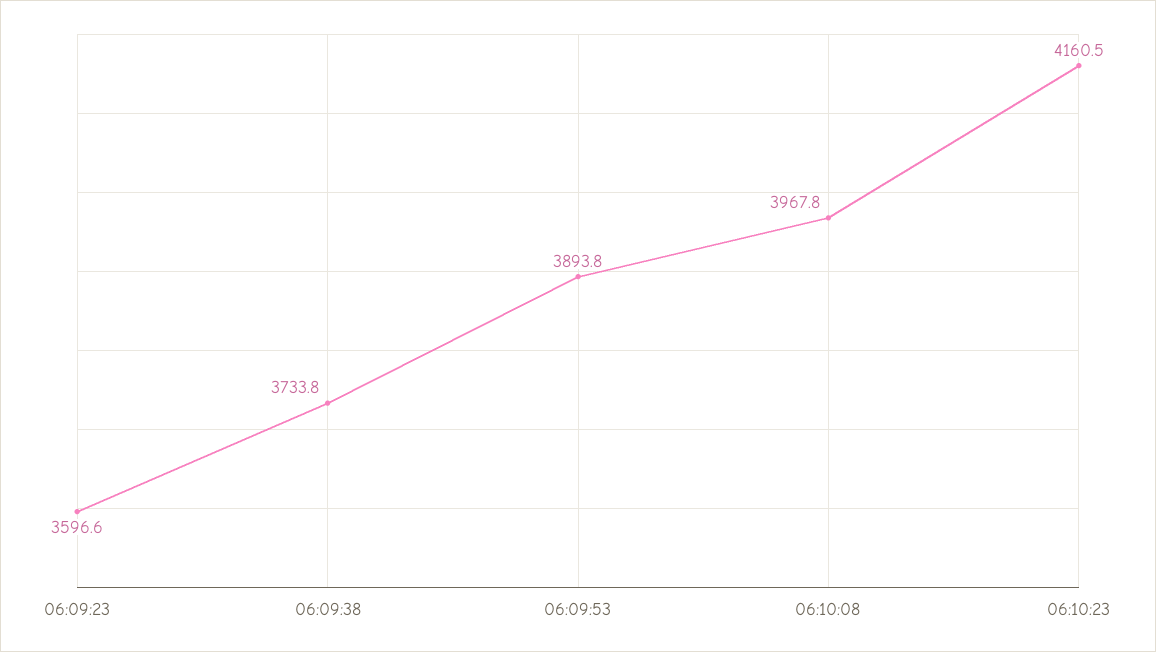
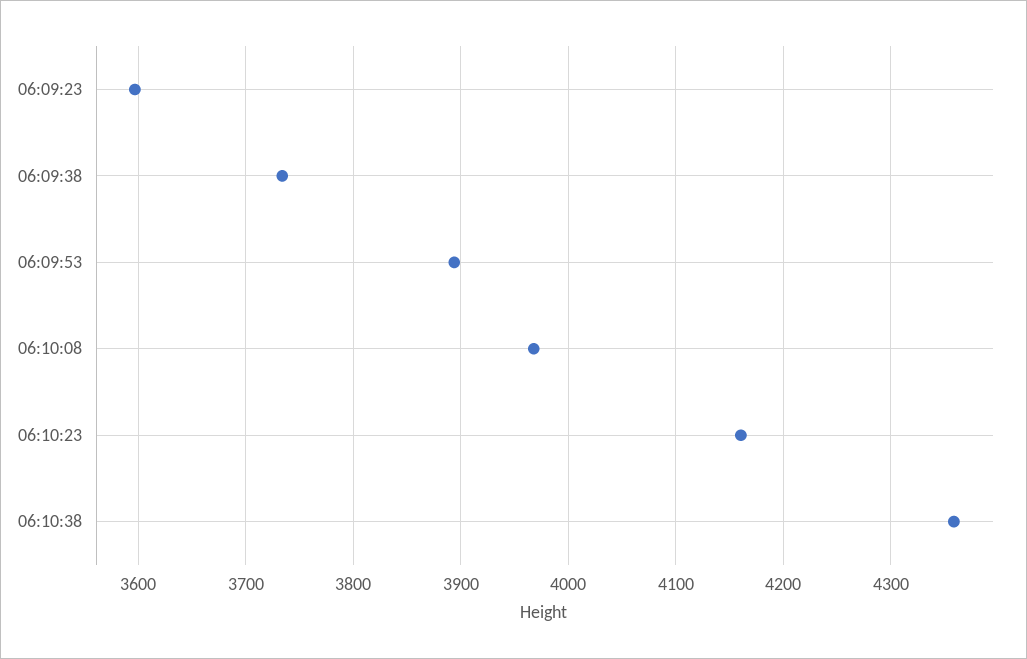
06:10:38: none -> 4360

